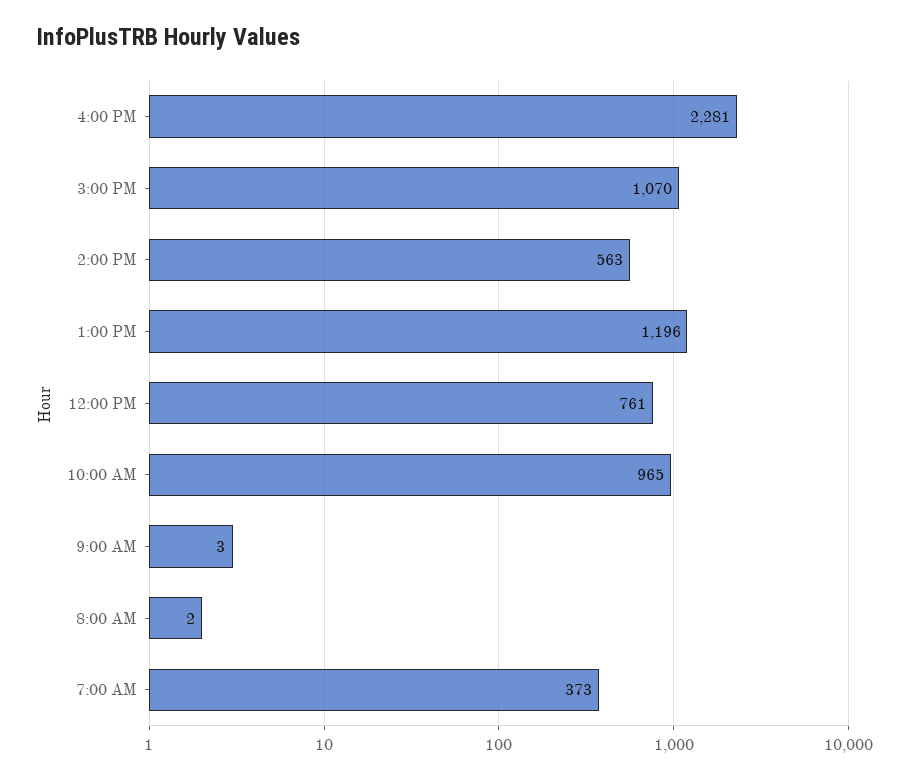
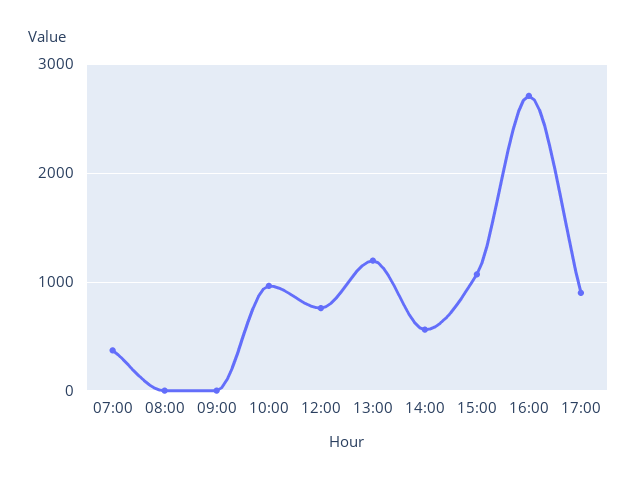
4:00 PM: 2281 -> 2700
17:00: none -> 900

